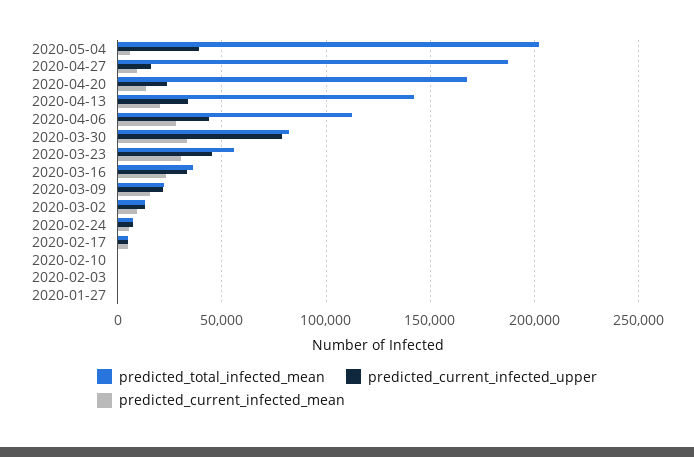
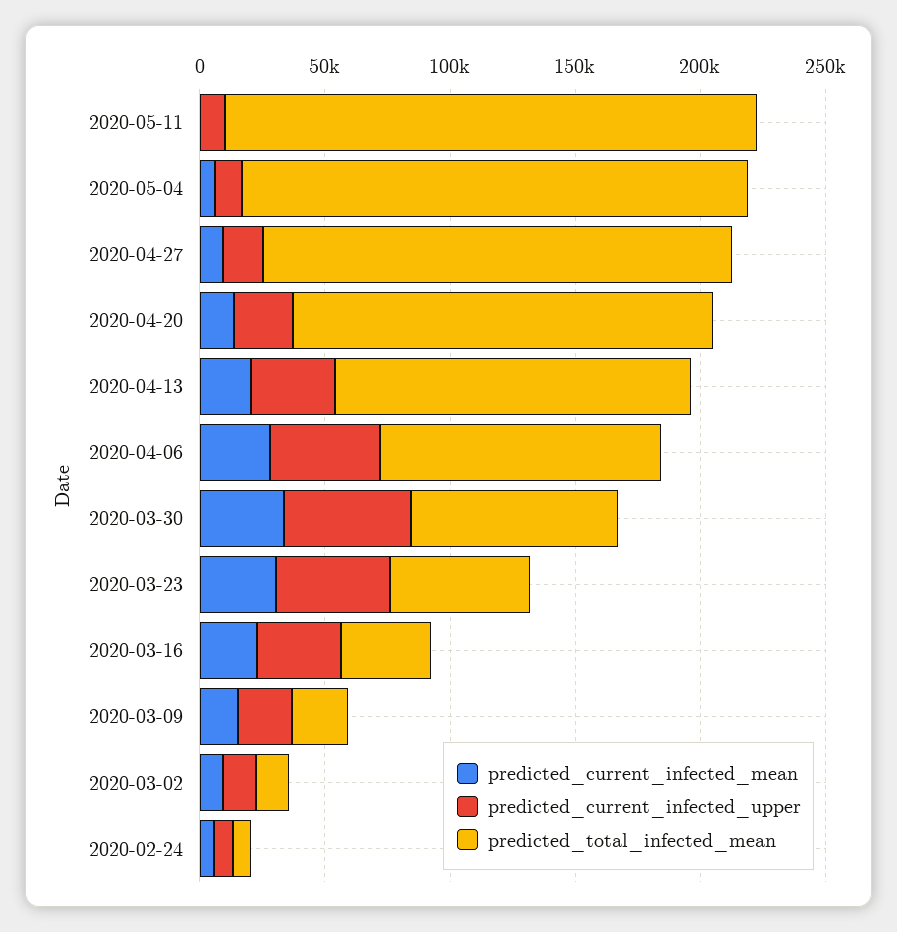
predicted_current_infected_upper, 2020-05-04: 40000 -> 10000
predicted_current_infected_upper, 2020-03-30: 80000 -> 50000
predicted_total_infected_mean, 2020-02-17: 5000 -> none
predicted_current_infected_upper, 2020-02-17: 5000 -> none
predicted_current_infected_mean, 2020-02-17: 5000 -> none
predicted_total_infected_mean, 2020-02-10: 0 -> none
predicted_current_infected_upper, 2020-02-10: 0 -> none
predicted_current_infected_mean, 2020-02-10: 0 -> none
predicted_total_infected_mean, 2020-02-03: 0 -> none
predicted_current_infected_upper, 2020-02-03: 0 -> none
predicted_current_infected_mean, 2020-02-03: 0 -> none
predicted_total_infected_mean, 2020-01-27: 0 -> none
predicted_current_infected_upper, 2020-01-27: 0 -> none
predicted_current_infected_mean, 2020-01-27: 0 -> none
predicted_current_infected_mean, 2020-05-11: none -> 0
predicted_current_infected_upper, 2020-05-11: none -> 10000
predicted_total_infected_mean, 2020-05-11: none -> 210000

